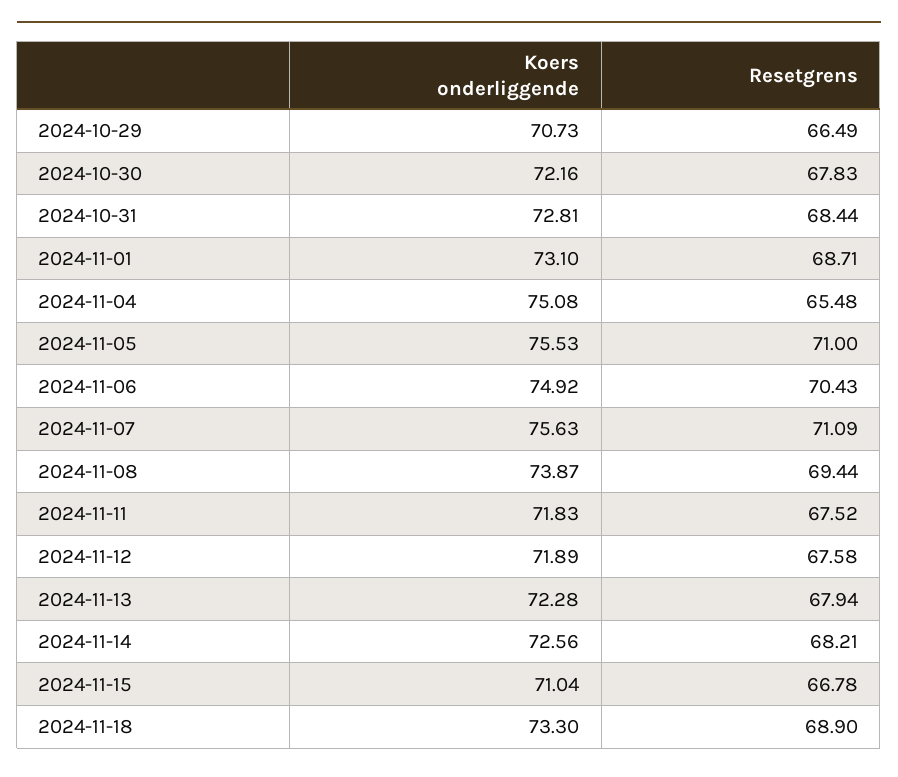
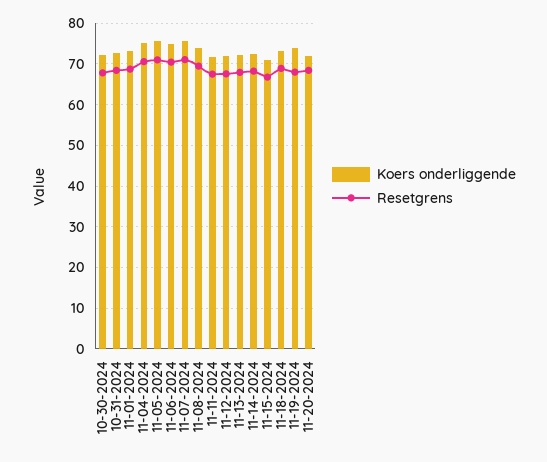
Koers onderliggende, 2024-10-29: 70.73 -> none
Resetgrens, 2024-10-29: 66.49 -> none
Resetgrens, 2024-11-04: 65.48 -> 70
Koers onderliggende, 11-19-2024: none -> 74
Resetgrens, 11-19-2024: none -> 68
Koers onderliggende, 11-20-2024: none -> 72
Resetgrens, 11-20-2024: none -> 68

